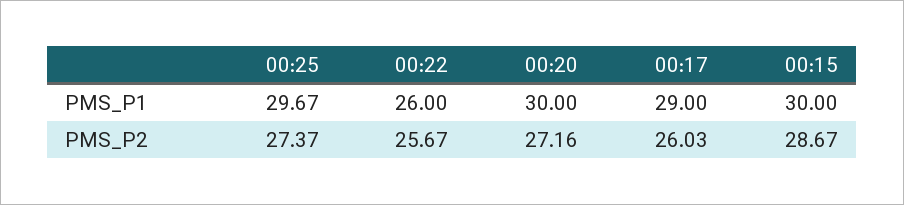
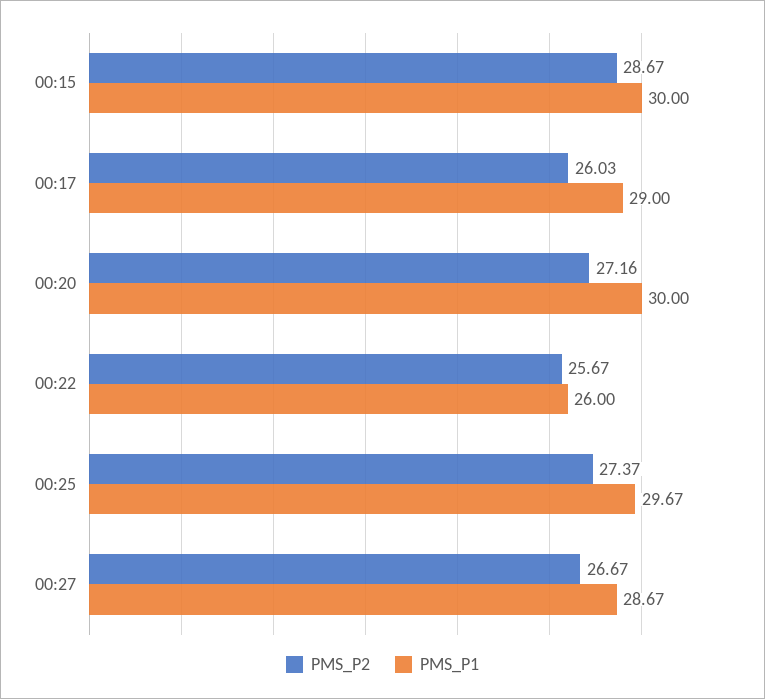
PMS_P2, 00:27: none -> 26.67
PMS_P1, 00:27: none -> 28.67

